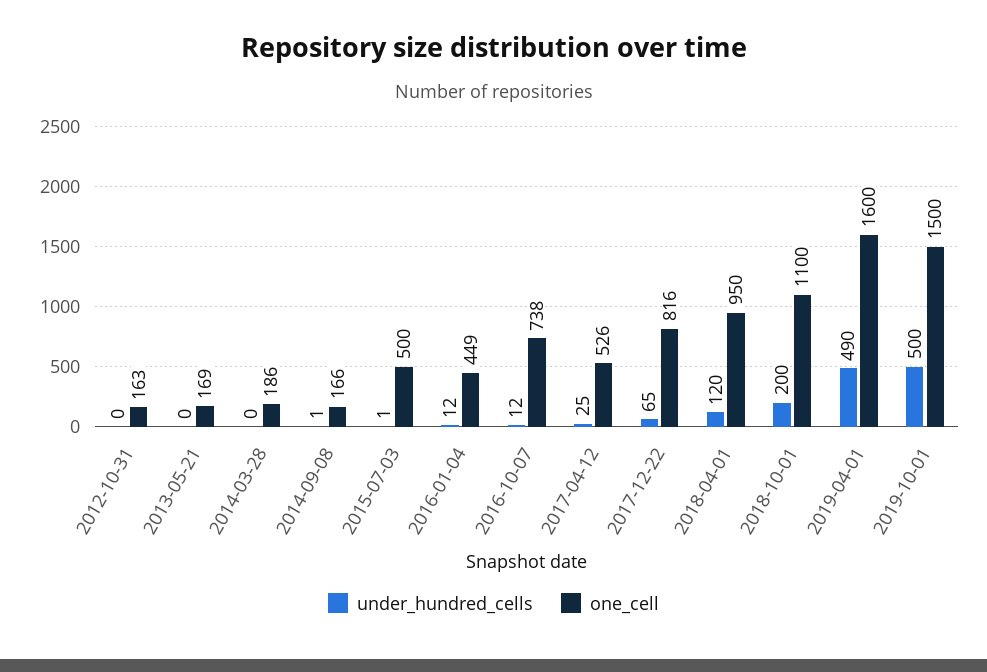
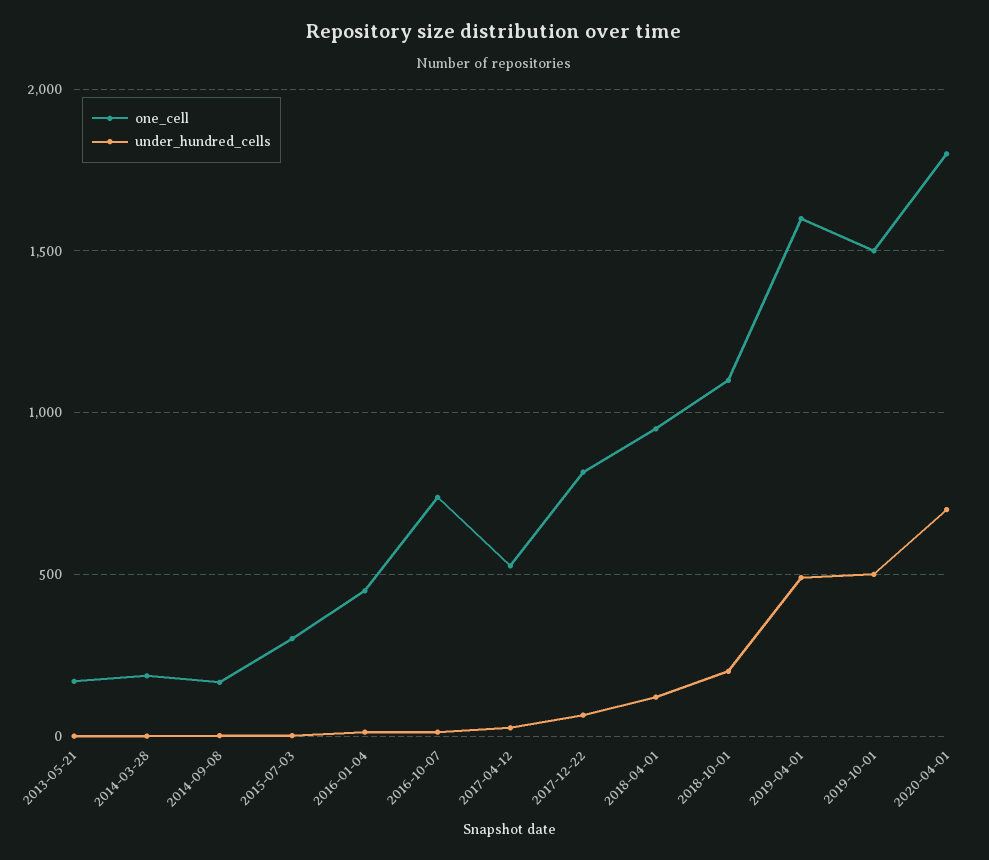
under_hundred_cells, 2012-10-31: 0 -> none
one_cell, 2012-10-31: 163 -> none
one_cell, 2015-07-03: 500 -> 300
one_cell, 2020-04-01: none -> 1800
under_hundred_cells, 2020-04-01: none -> 700

